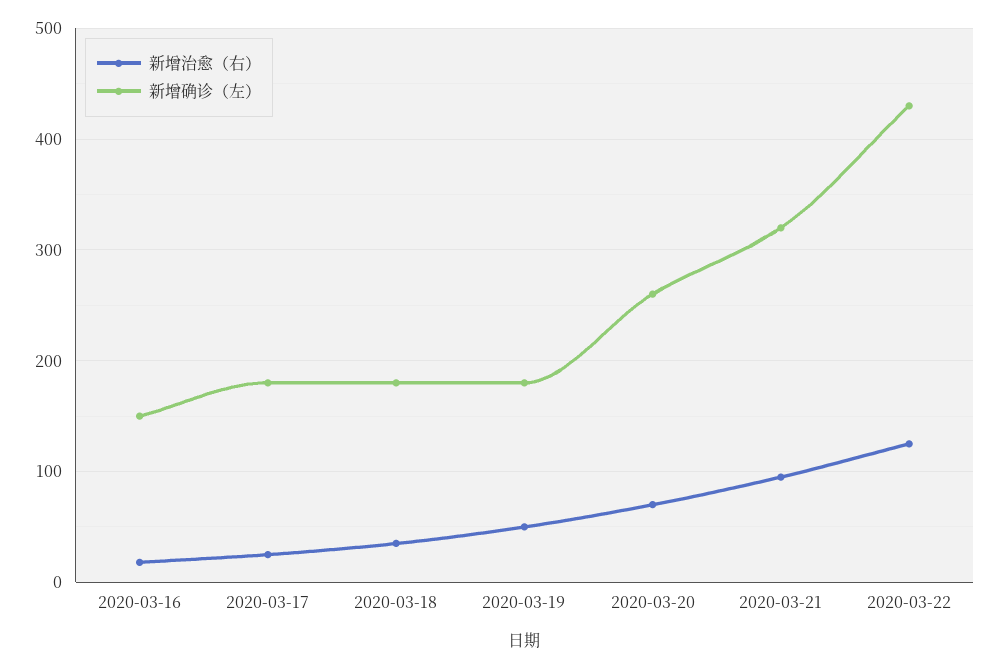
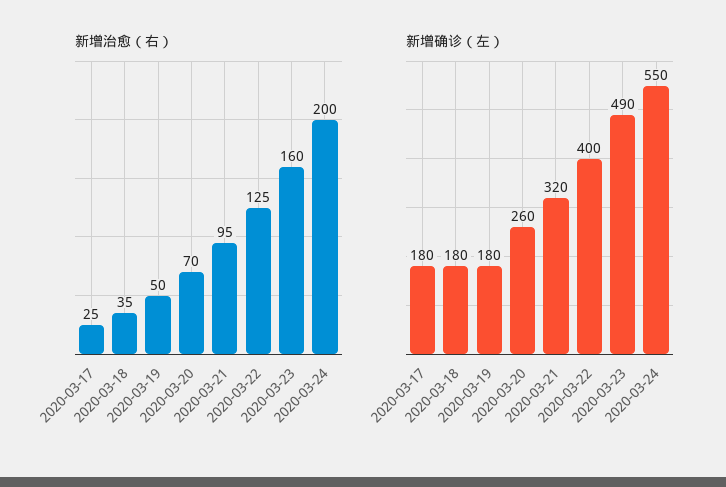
新增治愈（右）, 2020-03-16: 20 -> none
新增确诊（左）, 2020-03-16: 150 -> none
新增确诊（左）, 2020-03-22: 430 -> 400
新增治愈（右）, 2020-03-23: none -> 160
新增治愈（右）, 2020-03-24: none -> 200
新增确诊（左）, 2020-03-23: none -> 490
新增确诊（左）, 2020-03-24: none -> 550

